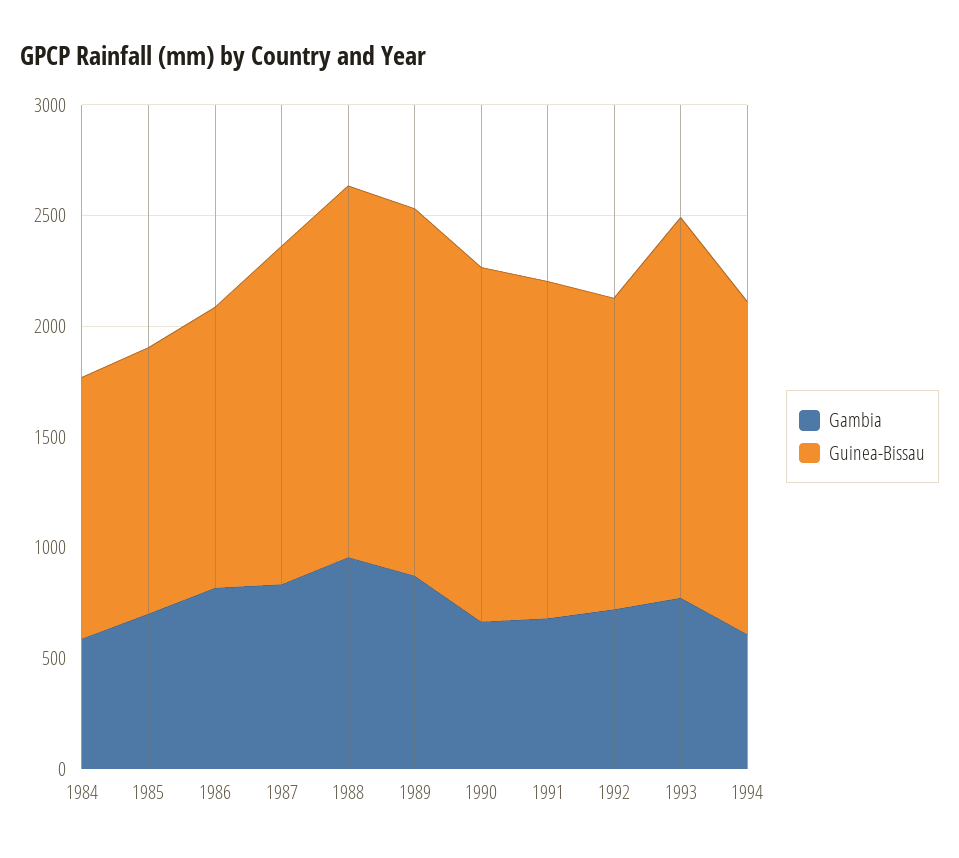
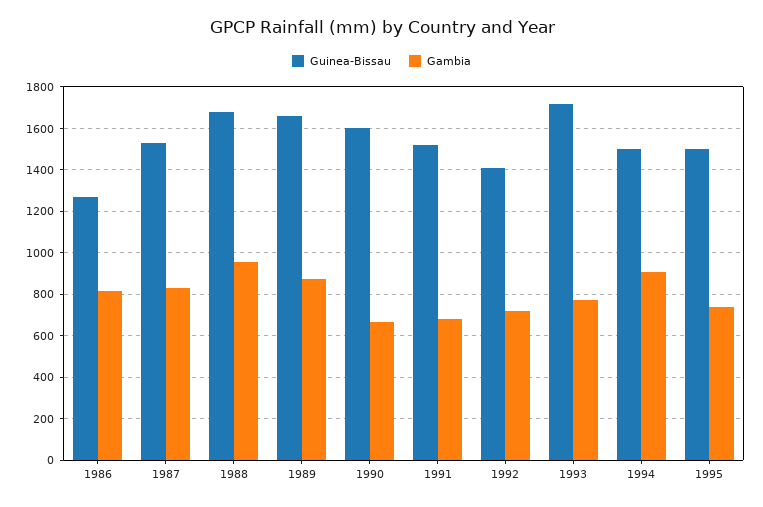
Gambia, 1984: 600 -> none
Guinea-Bissau, 1984: 1200 -> none
Gambia, 1985: 700 -> none
Guinea-Bissau, 1985: 1200 -> none
Gambia, 1994: 600 -> 900
Guinea-Bissau, 1995: none -> 1500
Gambia, 1995: none -> 750

